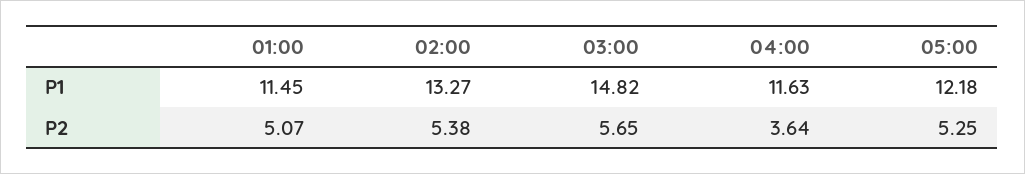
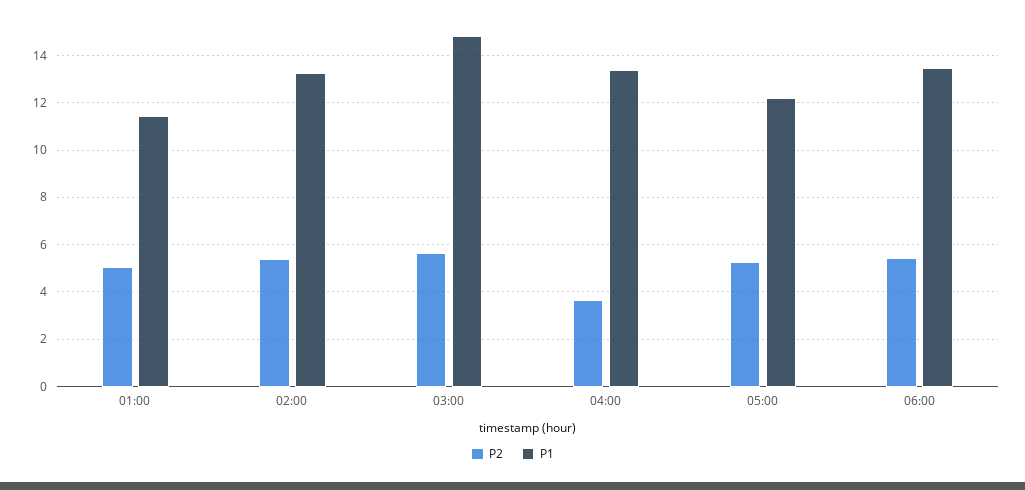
P1, 04:00: 11.63 -> 13.5
P2, 06:00: none -> 5.5
P1, 06:00: none -> 13.5

